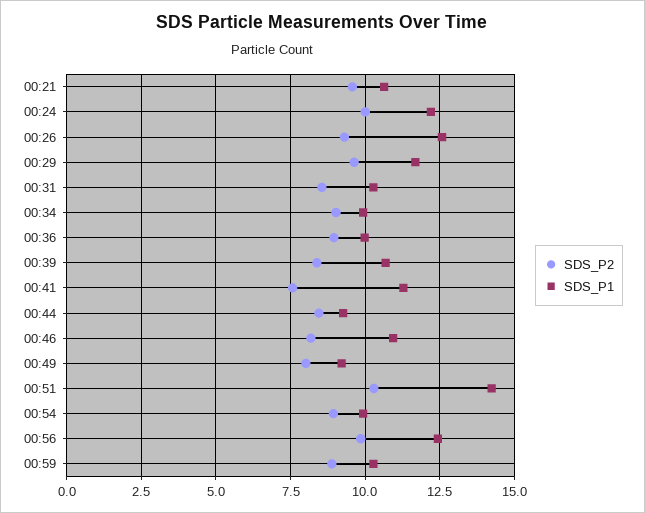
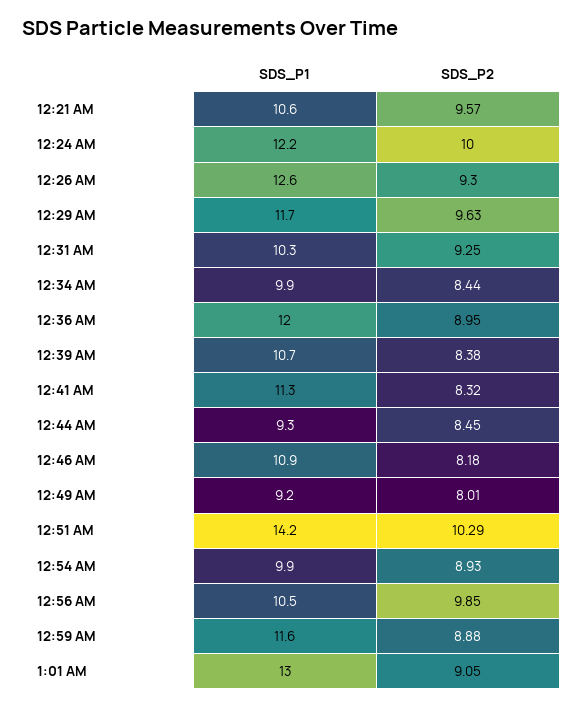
SDS_P2, 00:31: 8.5 -> 9.25
SDS_P2, 00:34: 9 -> 8.44
SDS_P1, 00:36: 10 -> 12
SDS_P2, 00:41: 7.5 -> 8.32
SDS_P1, 00:56: 12.5 -> 10.5
SDS_P1, 00:59: 10.25 -> 11.6
SDS_P1, 1:01 AM: none -> 13
SDS_P2, 1:01 AM: none -> 9.05

